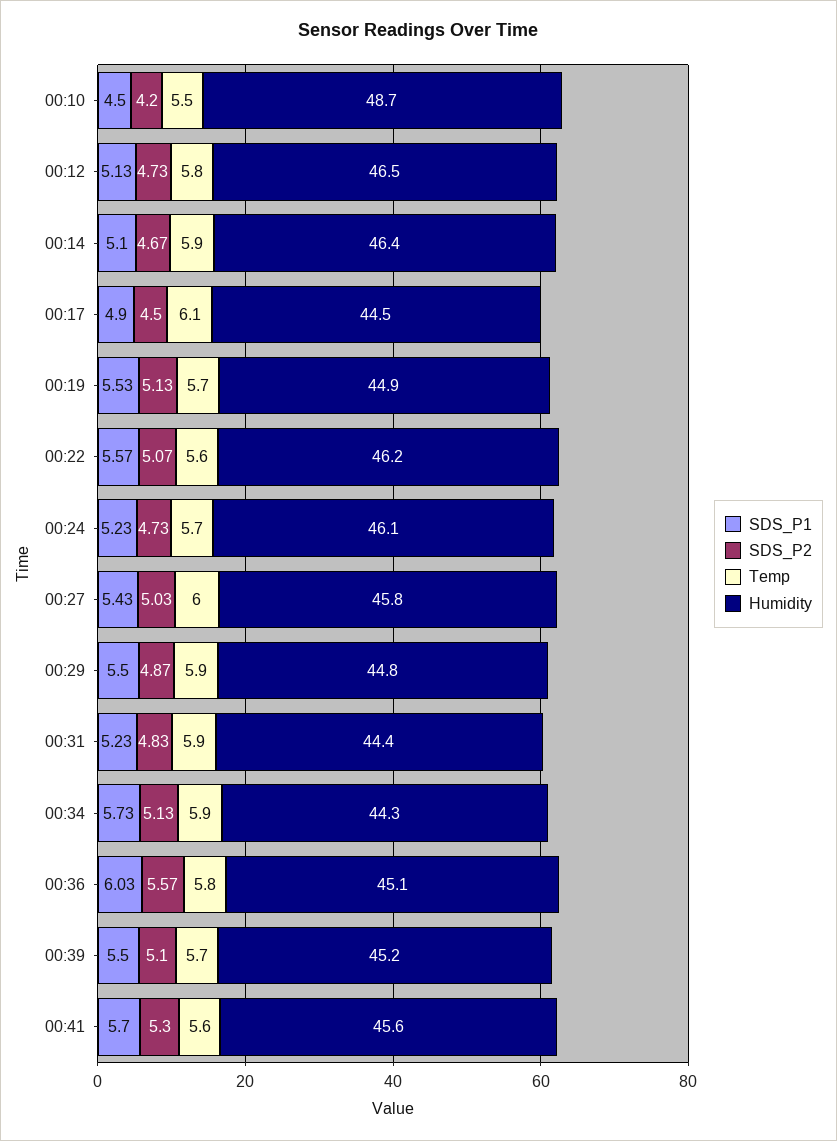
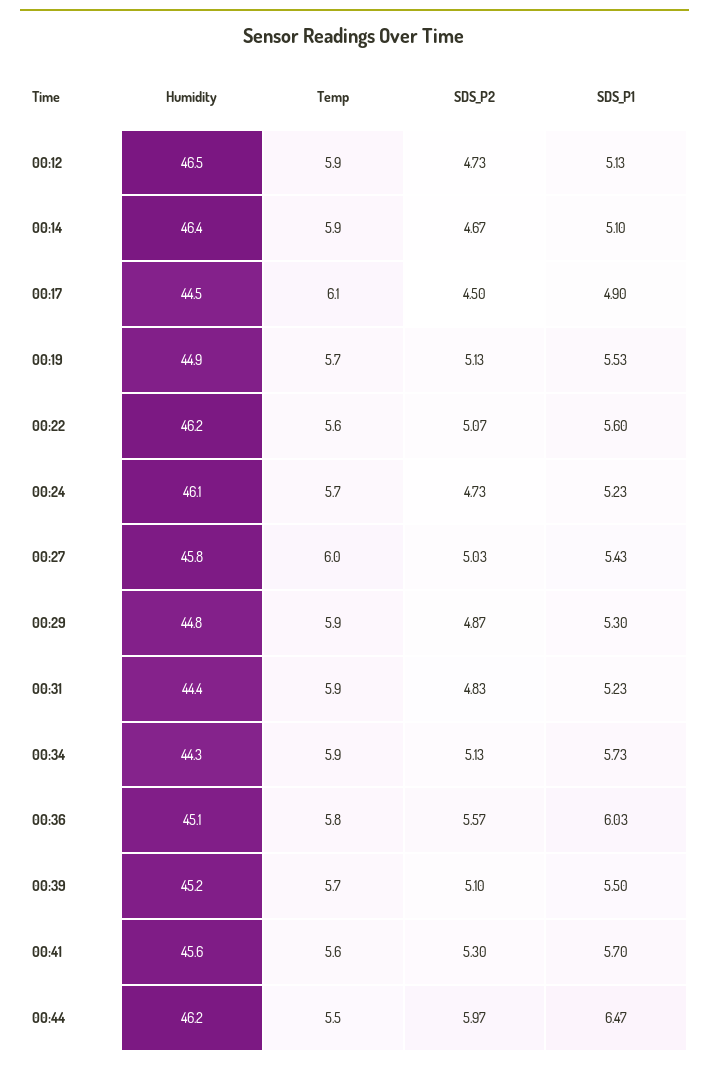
SDS_P1, 00:10: 4.5 -> none
SDS_P2, 00:10: 4.2 -> none
Temp, 00:10: 5.5 -> none
Humidity, 00:10: 48.7 -> none
Temp, 00:12: 5.8 -> 5.9
SDS_P1, 00:22: 5.57 -> 5.6
SDS_P1, 00:29: 5.5 -> 5.3
Humidity, 00:44: none -> 46.2
Temp, 00:44: none -> 5.5
SDS_P2, 00:44: none -> 5.97
SDS_P1, 00:44: none -> 6.47

